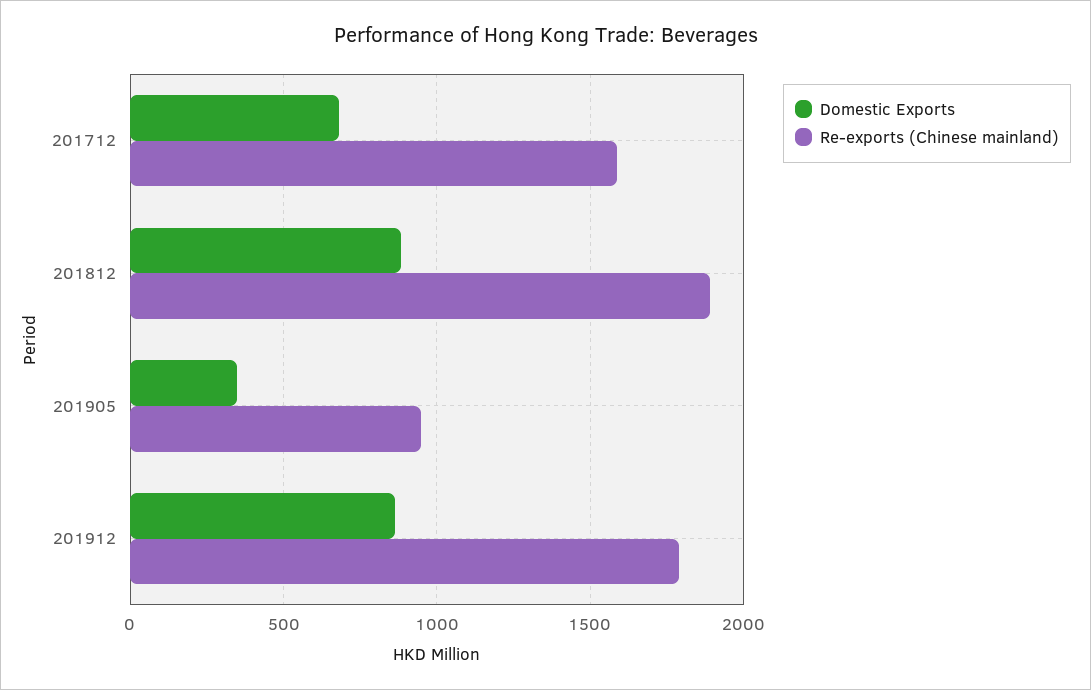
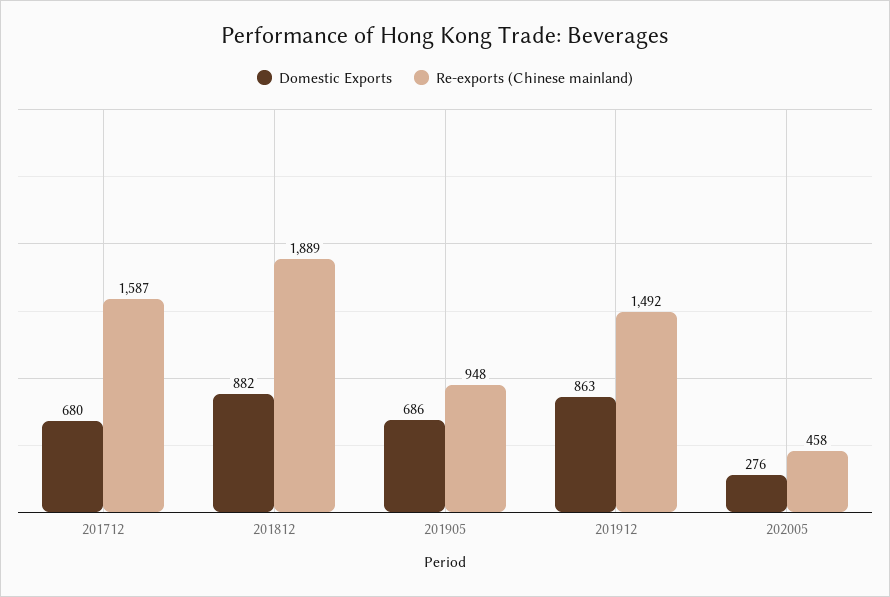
Domestic Exports, 201905: 350 -> 686
Re-exports (Chinese mainland), 201912: 1800 -> 1492
Domestic Exports, 202005: none -> 276
Re-exports (Chinese mainland), 202005: none -> 458

